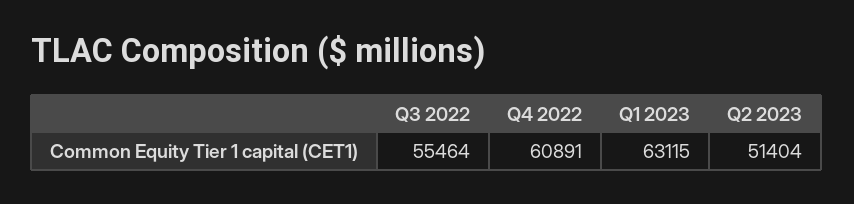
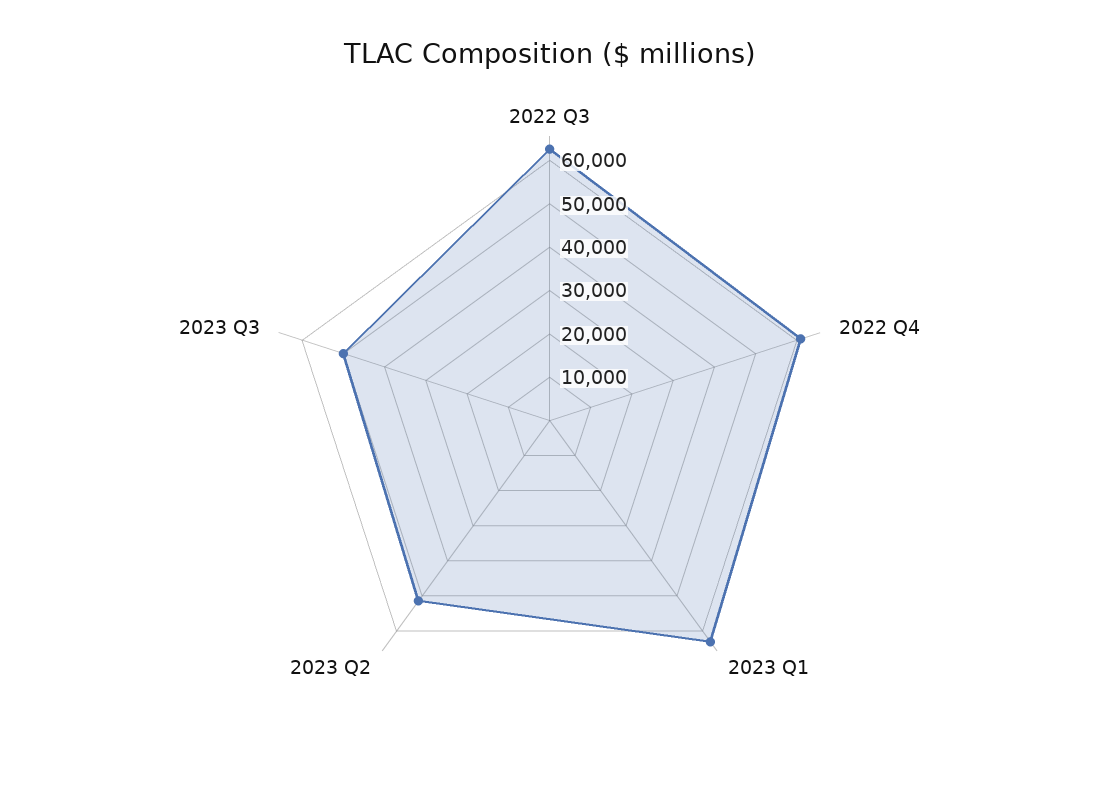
Q3 2022: 55464 -> 62000
2023 Q3: none -> 50000

